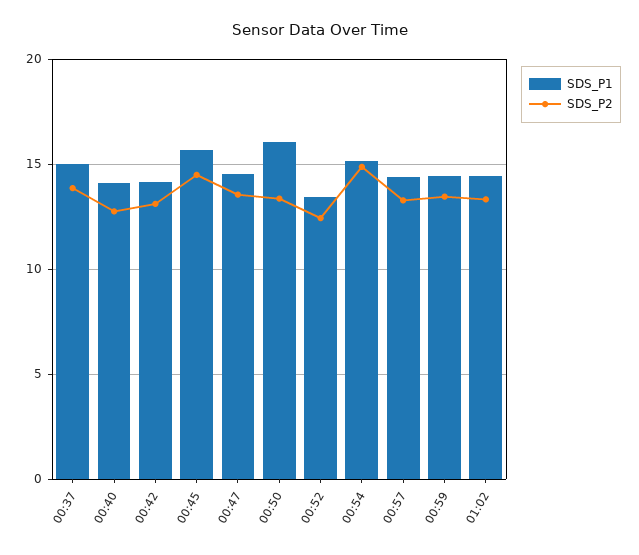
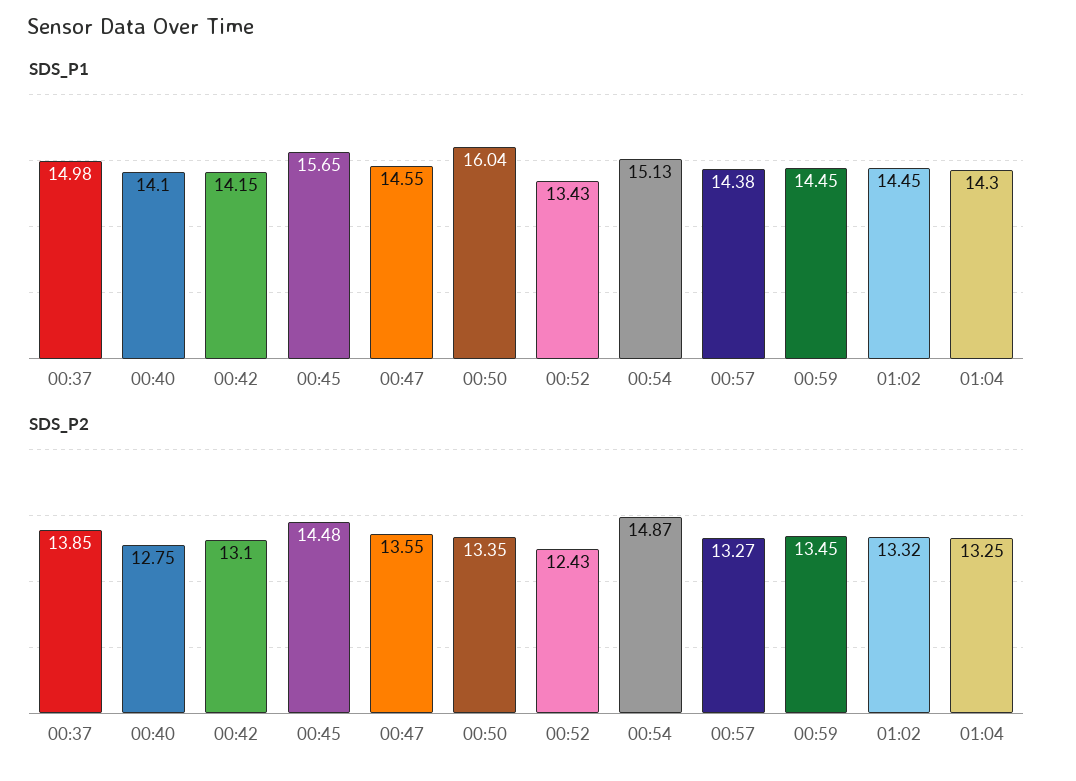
SDS_P1, 01:04: none -> 14.3
SDS_P2, 01:04: none -> 13.25

